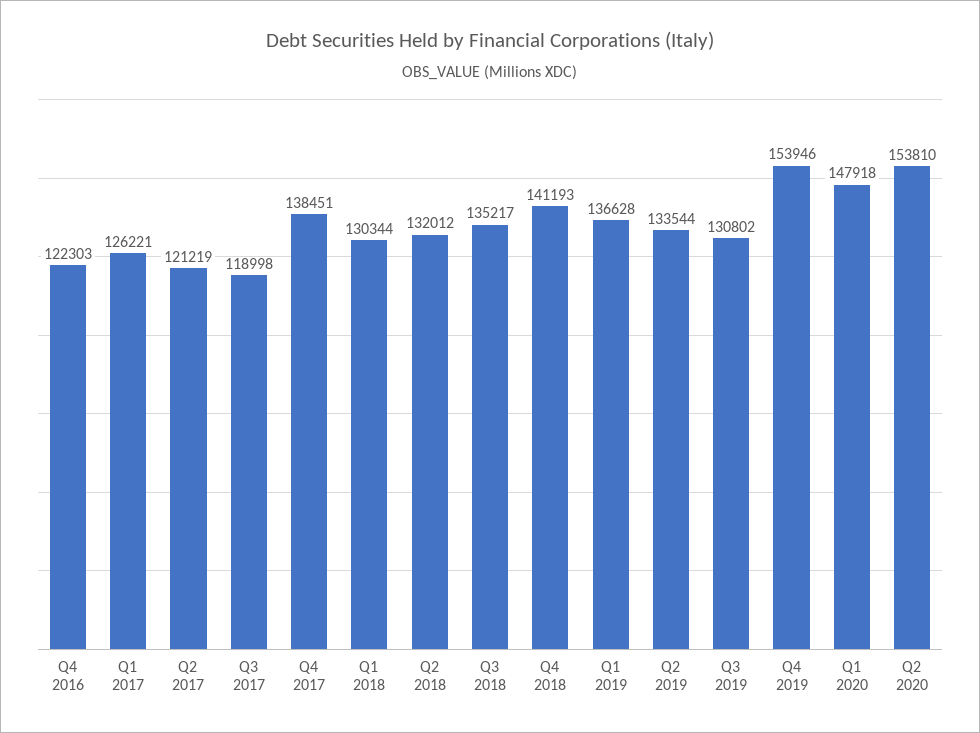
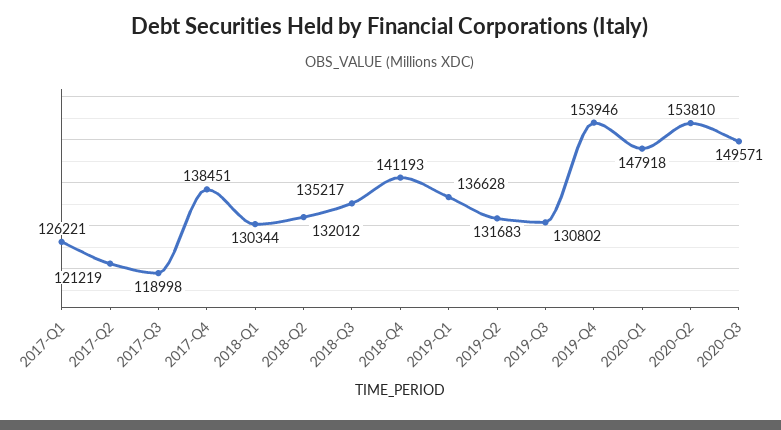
Q4 2016: 122303 -> none
Q2 2019: 133544 -> 131683
2020-Q3: none -> 149571

